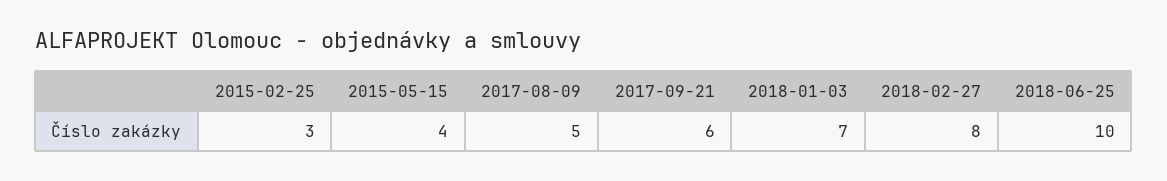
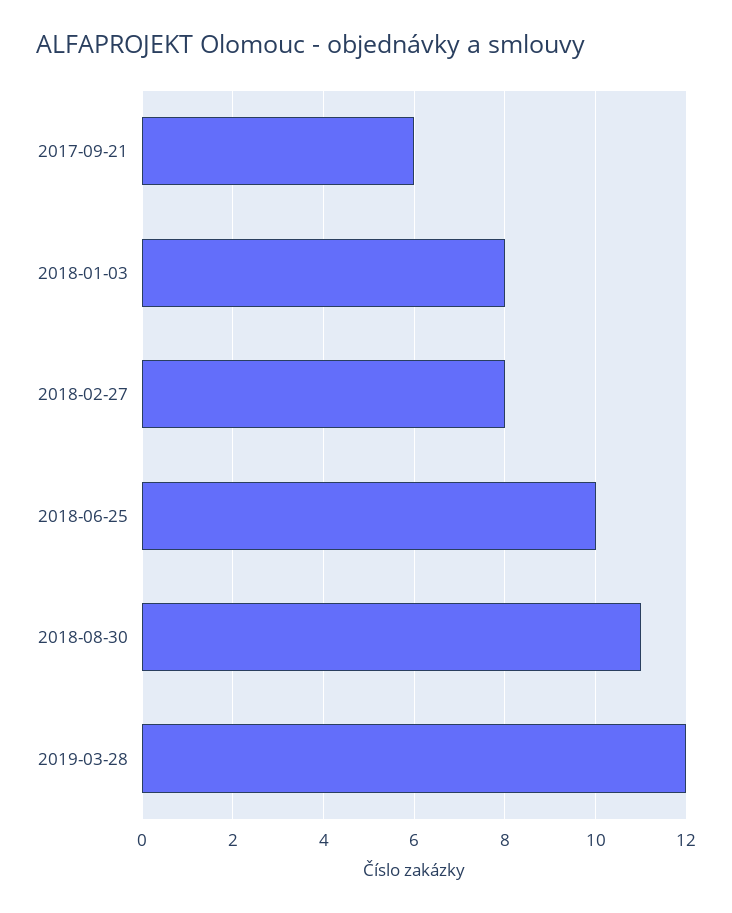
2015-02-25: 3 -> none
2015-05-15: 4 -> none
2017-08-09: 5 -> none
2018-01-03: 7 -> 8
2018-08-30: none -> 11
2019-03-28: none -> 12

